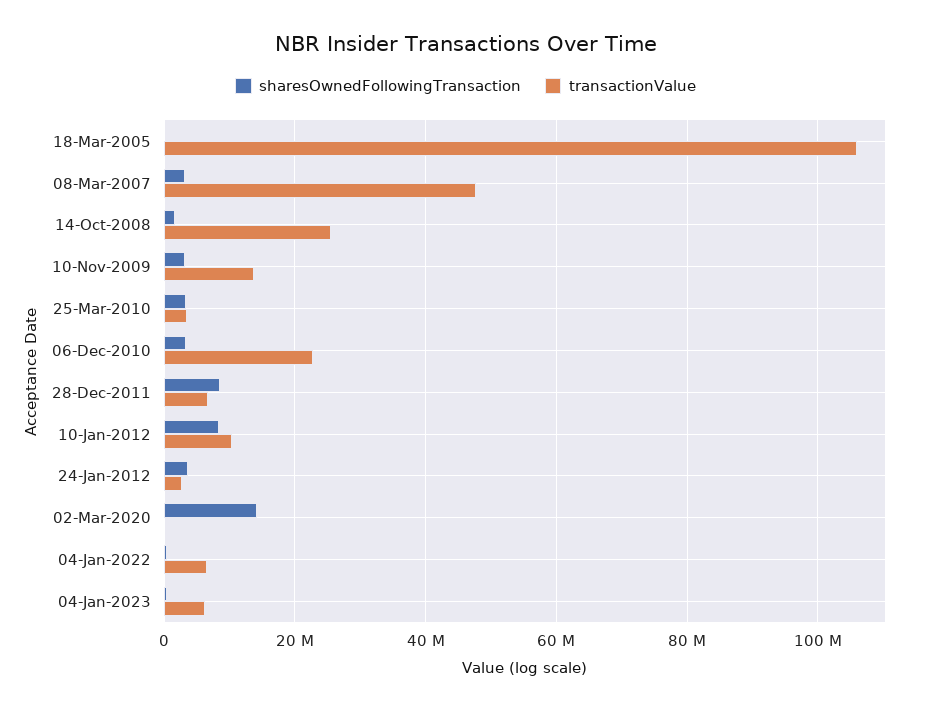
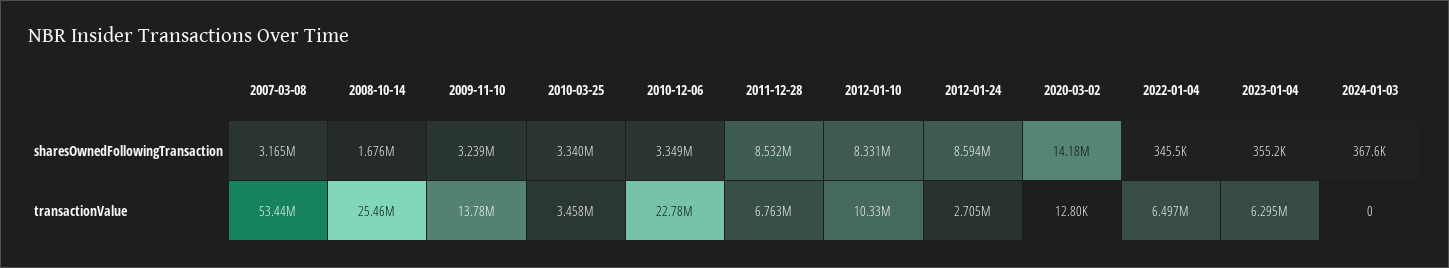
sharesOwnedFollowingTransaction, 18-Mar-2005: 0 -> none
transactionValue, 18-Mar-2005: 106000000 -> none
transactionValue, 08-Mar-2007: 48000000 -> 53440000
sharesOwnedFollowingTransaction, 24-Jan-2012: 4000000 -> 8594000
sharesOwnedFollowingTransaction, 2024-01-03: none -> 367600
transactionValue, 2024-01-03: none -> 0

